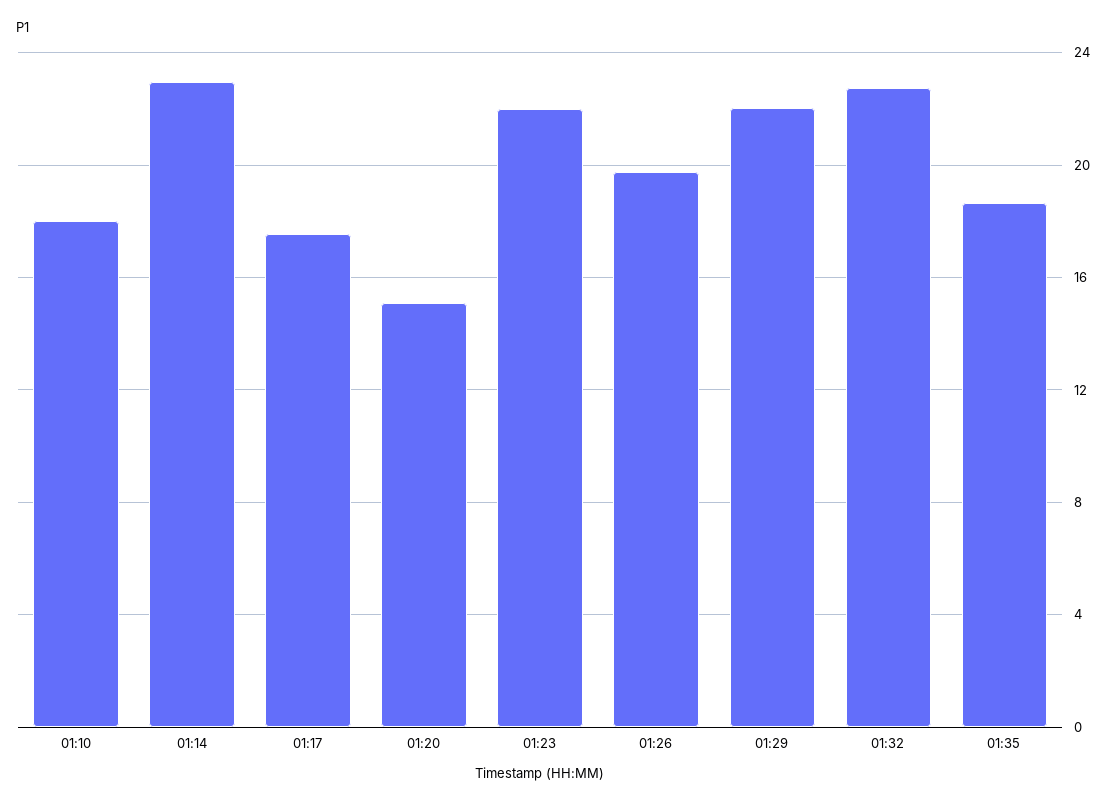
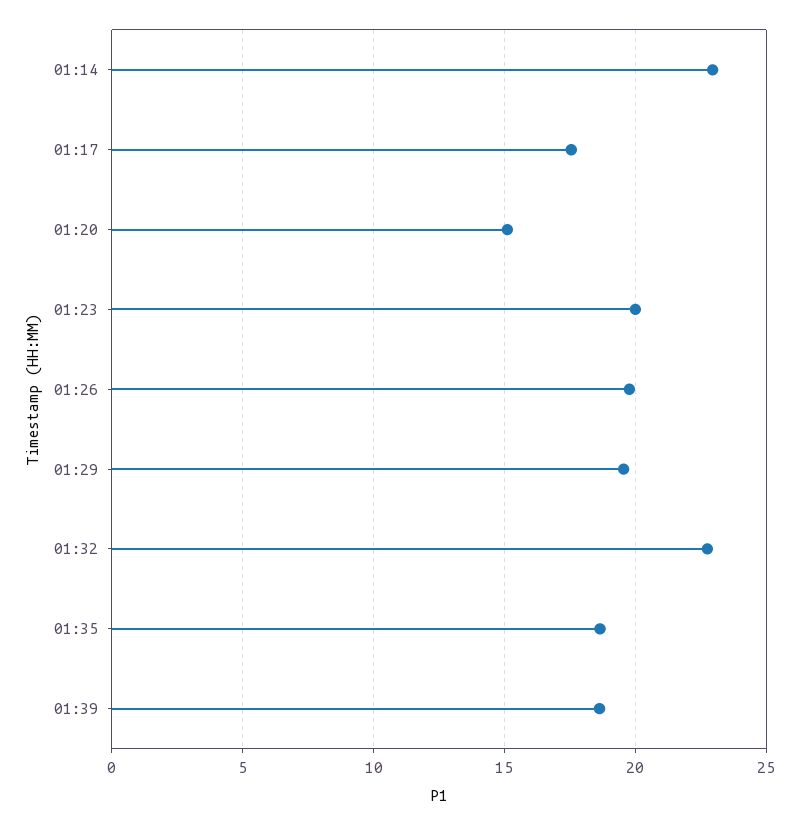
01:10: 18 -> none
01:23: 22 -> 20
01:29: 22 -> 19.5
01:39: none -> 18.5

